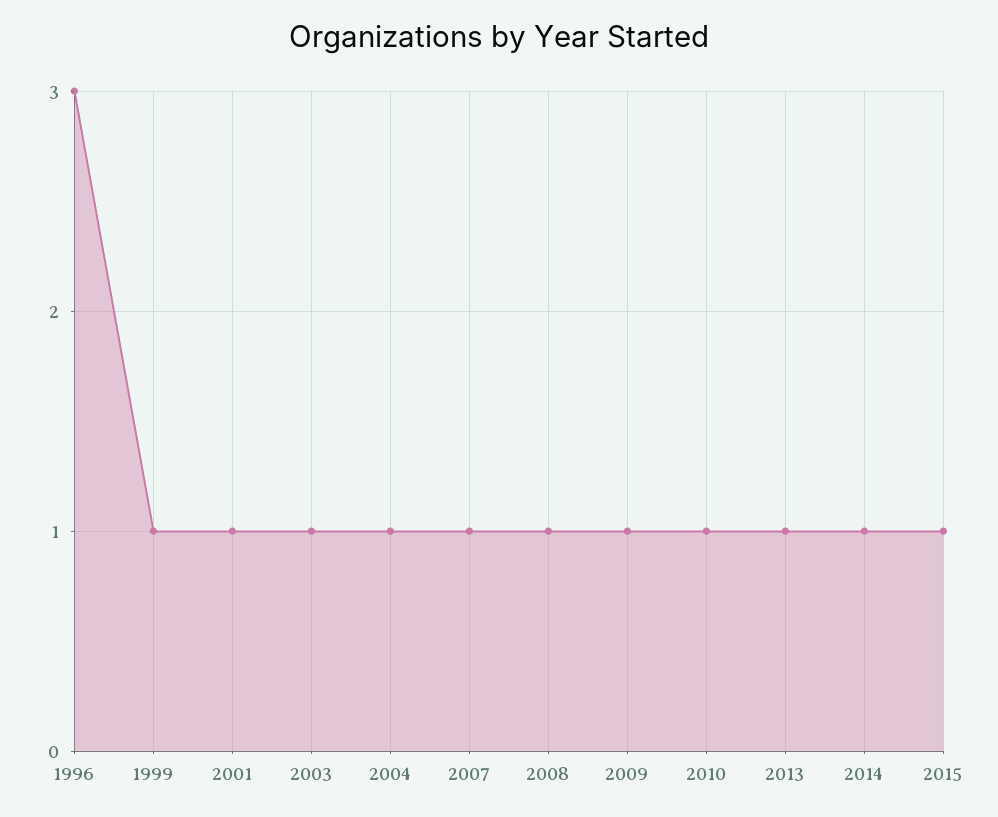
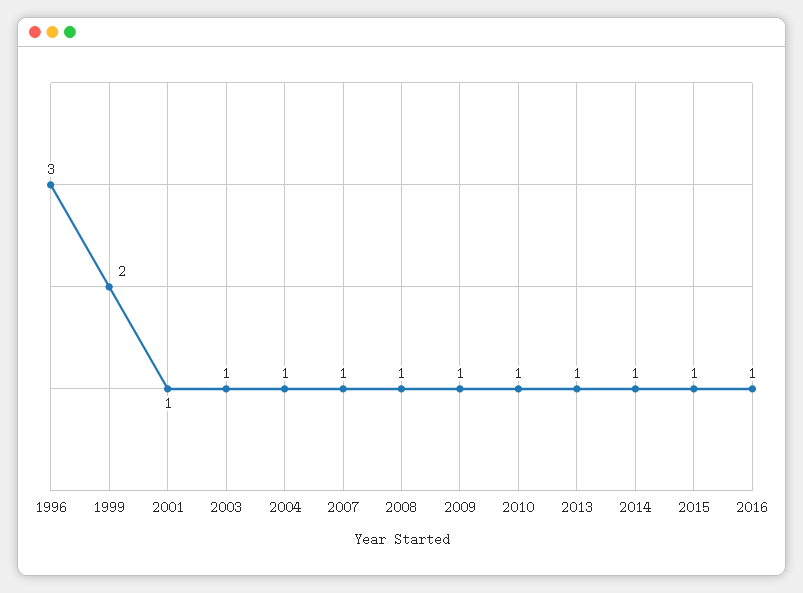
1999: 1 -> 2
2016: none -> 1

